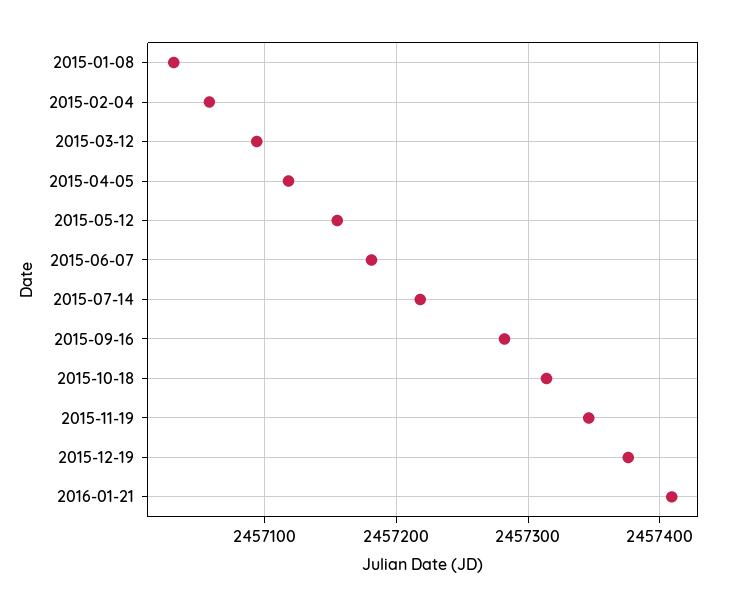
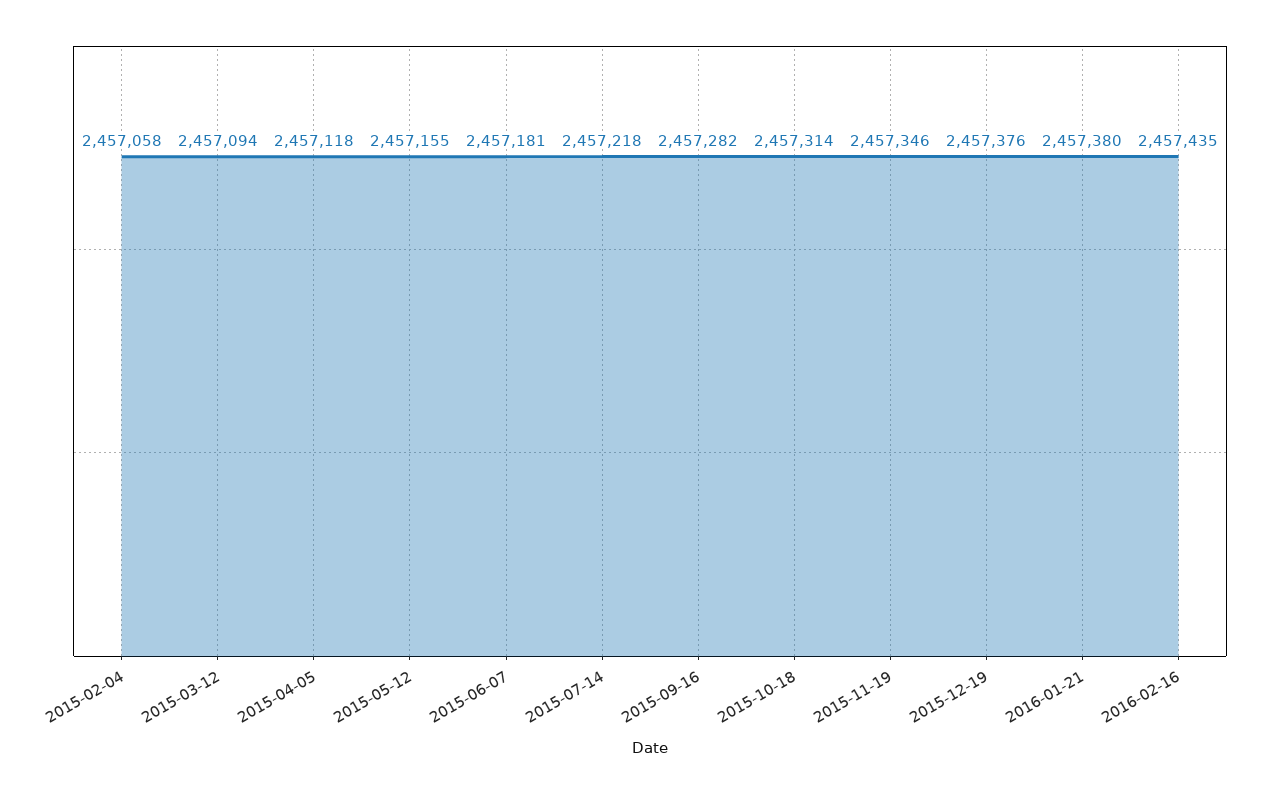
2015-01-08: 2457030 -> none
2016-01-21: 2457410 -> 2457380
2016-02-16: none -> 2457435

